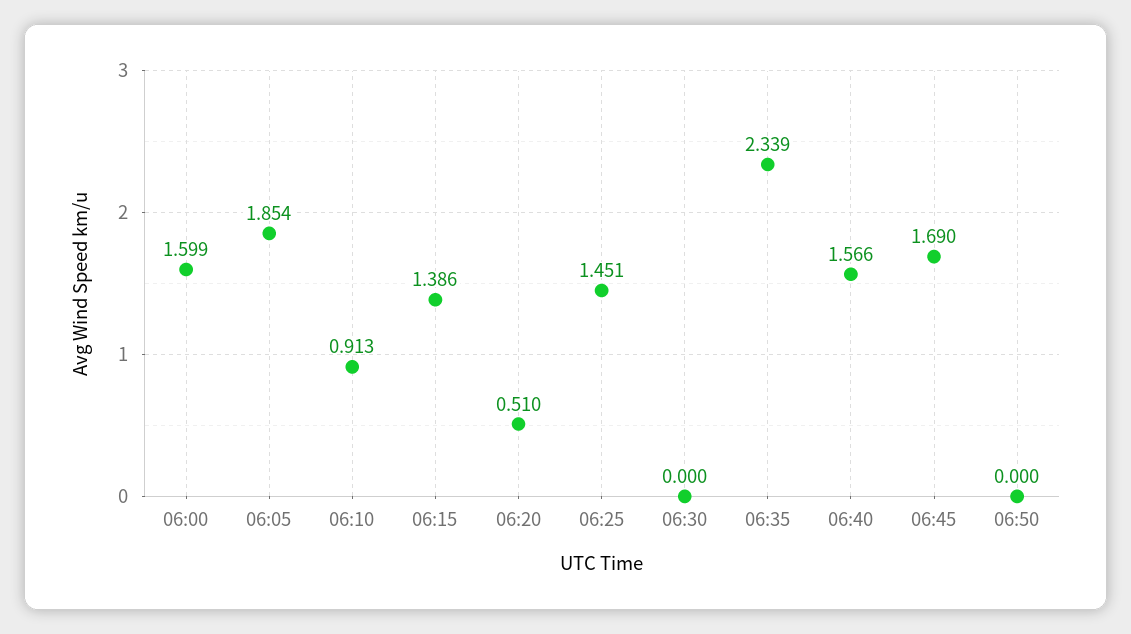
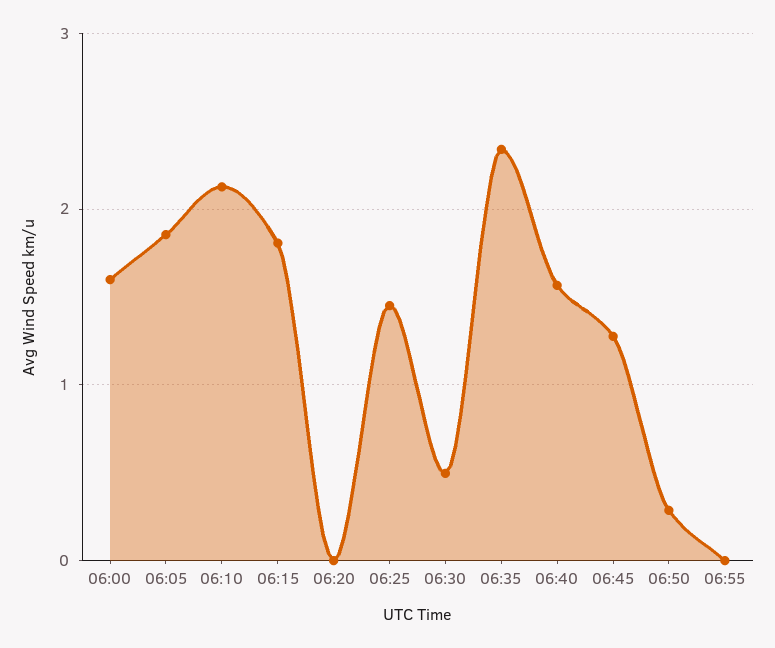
06:10: 0.913 -> 2.1
06:15: 1.386 -> 1.8
06:20: 0.51 -> 0
06:30: 0 -> 0.5
06:45: 1.69 -> 1.3
06:50: 0 -> 0.3
06:55: none -> 0

